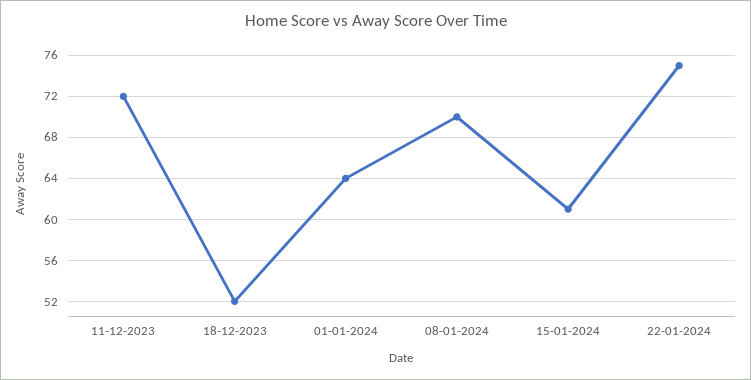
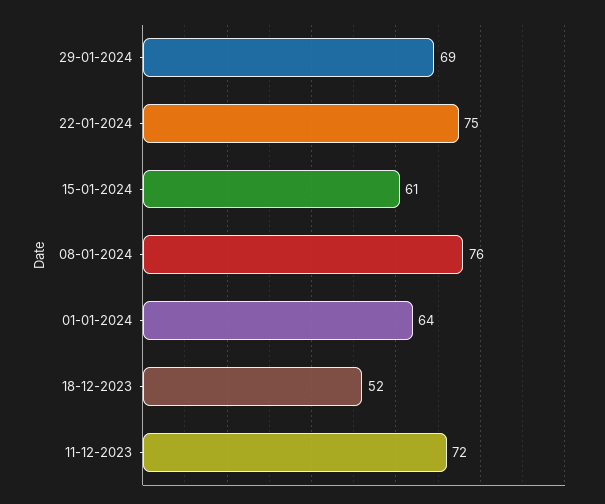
08-01-2024: 70 -> 76
29-01-2024: none -> 69

